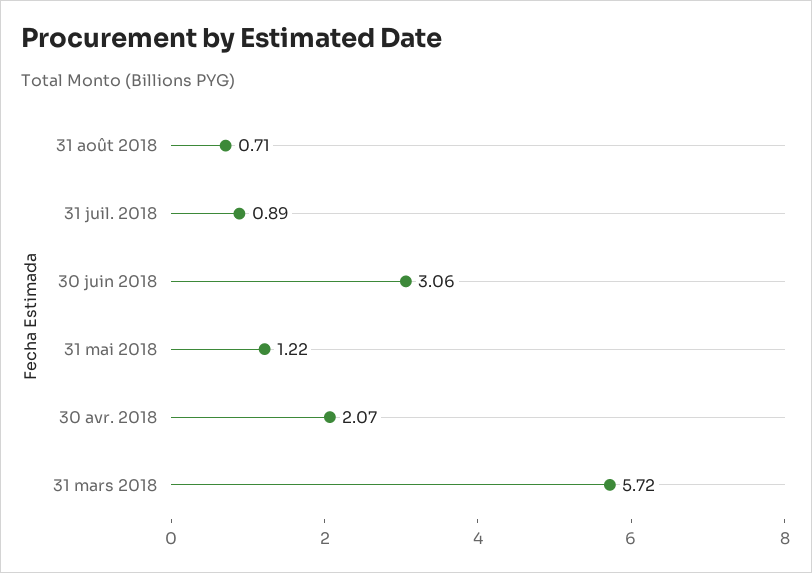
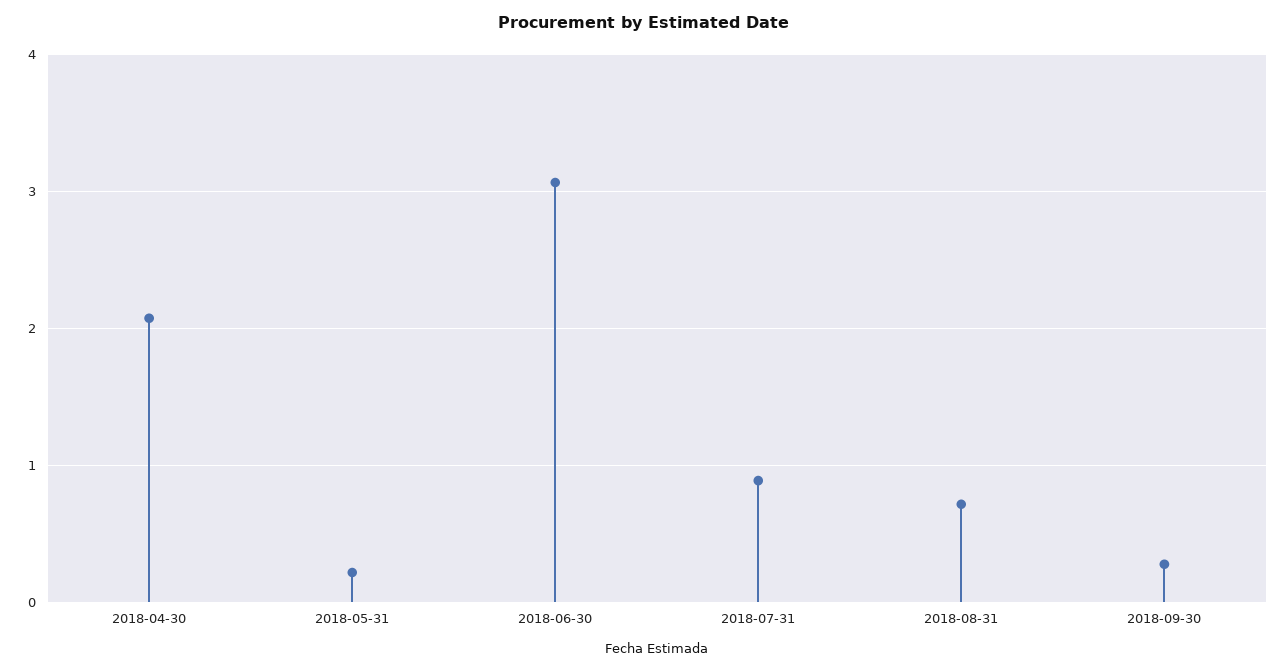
31 mai 2018: 1.22 -> 0.2
31 mars 2018: 5.72 -> none
2018-09-30: none -> 0.3

